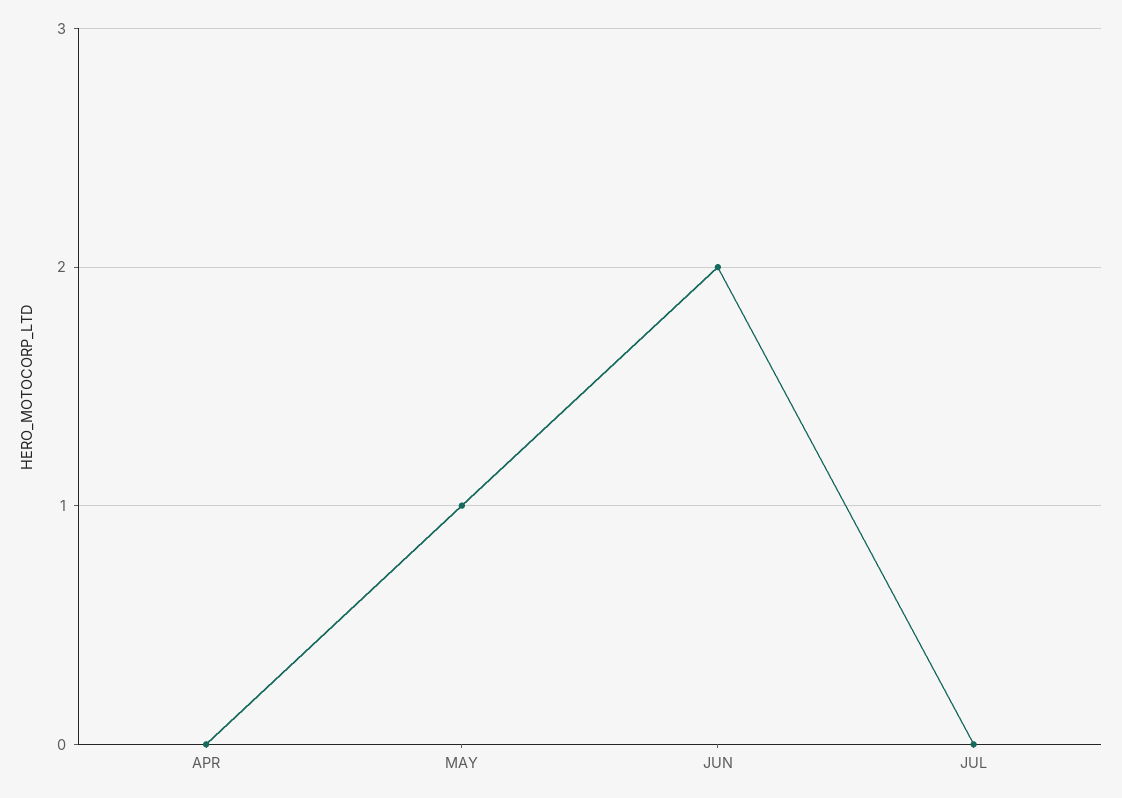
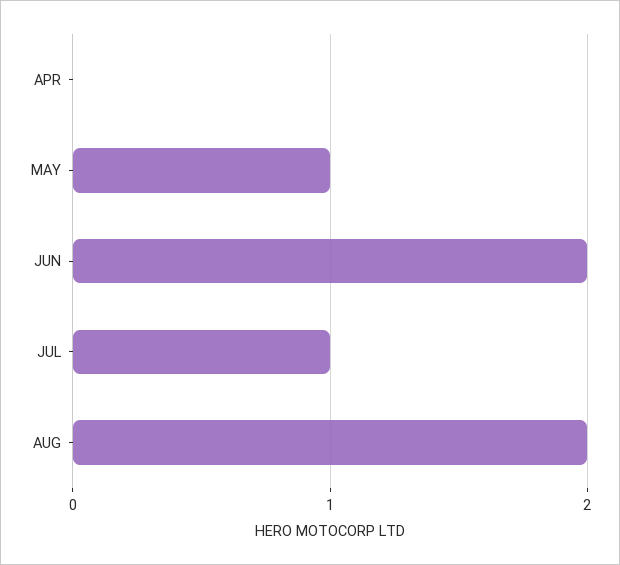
JUL: 0 -> 1
AUG: none -> 2

